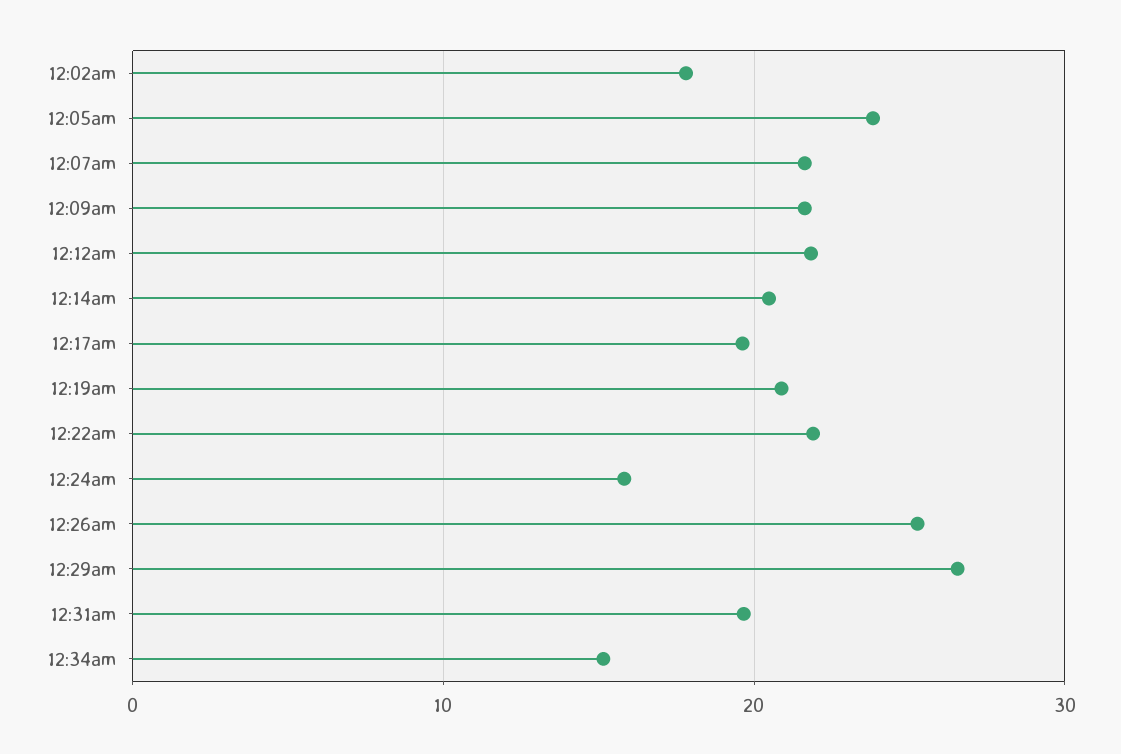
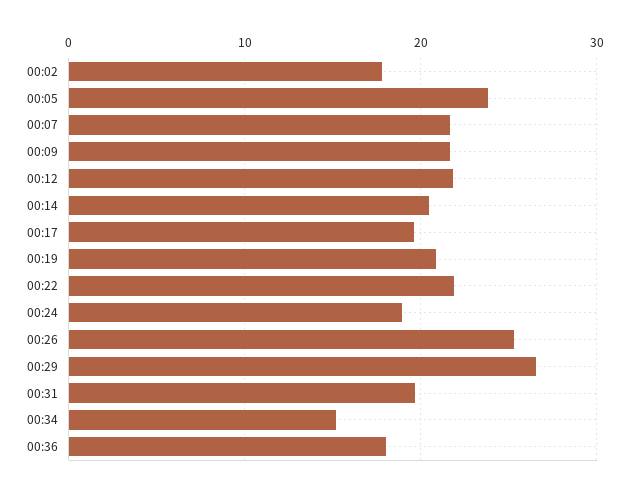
12:24am: 16 -> 19
00:36: none -> 18

